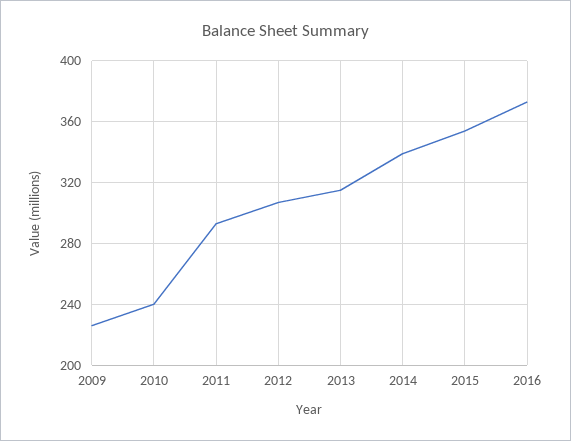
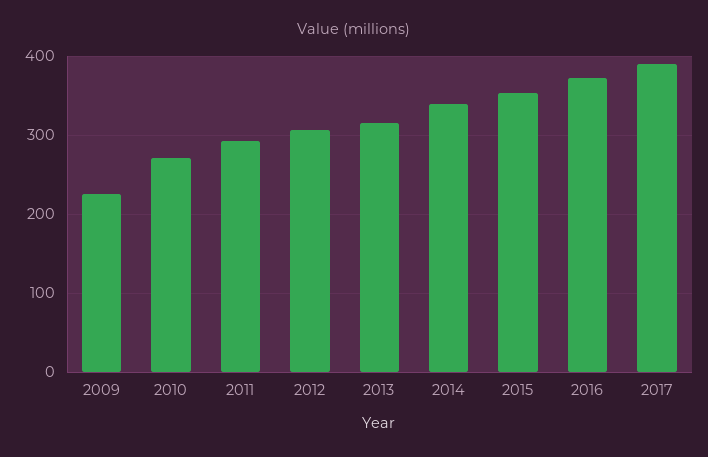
2010: 240 -> 270
2017: none -> 390

